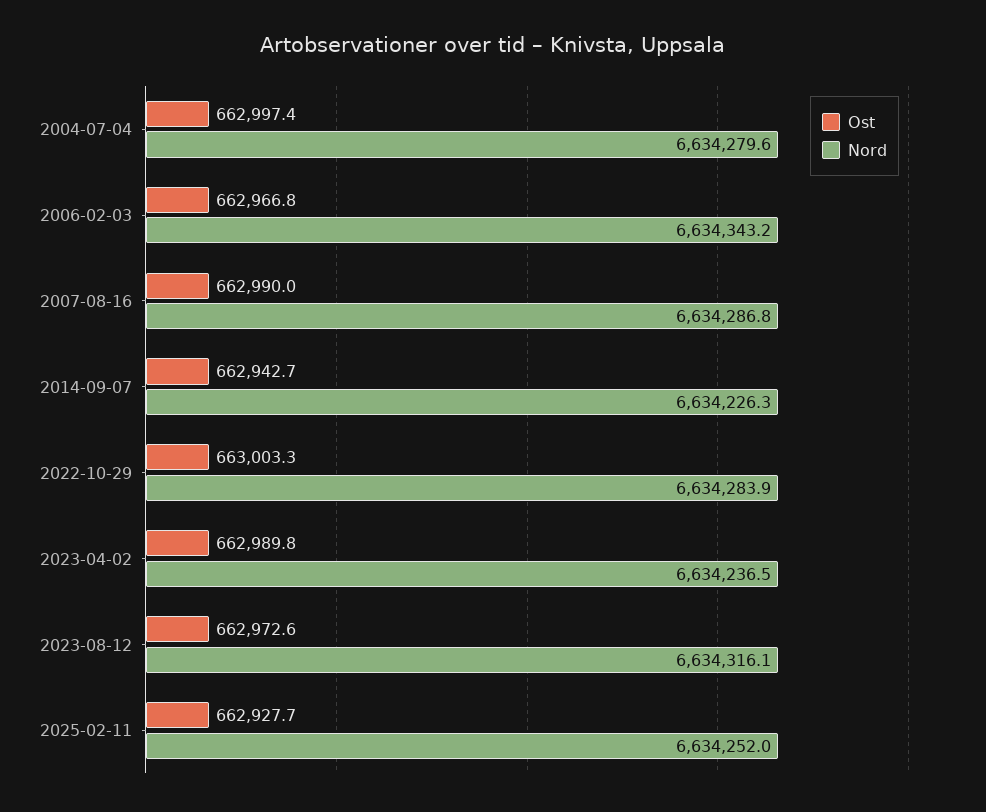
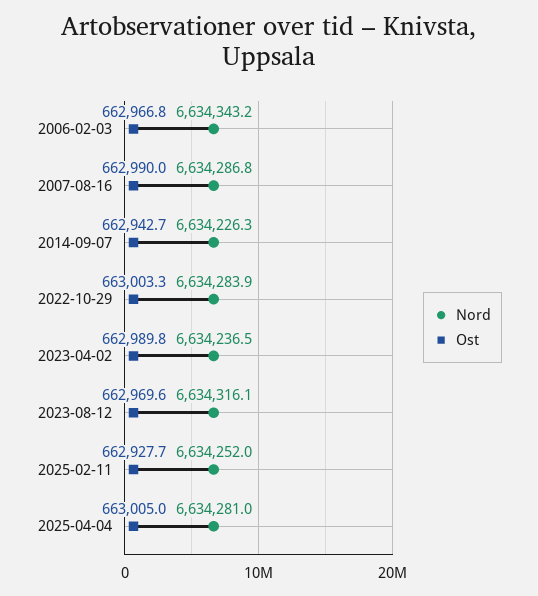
Ost, 2004-07-04: 662997.4 -> none
Nord, 2004-07-04: 6634279.6 -> none
Ost, 2023-08-12: 662972.6 -> 662969.6
Nord, 2025-04-04: none -> 6634281
Ost, 2025-04-04: none -> 663005

